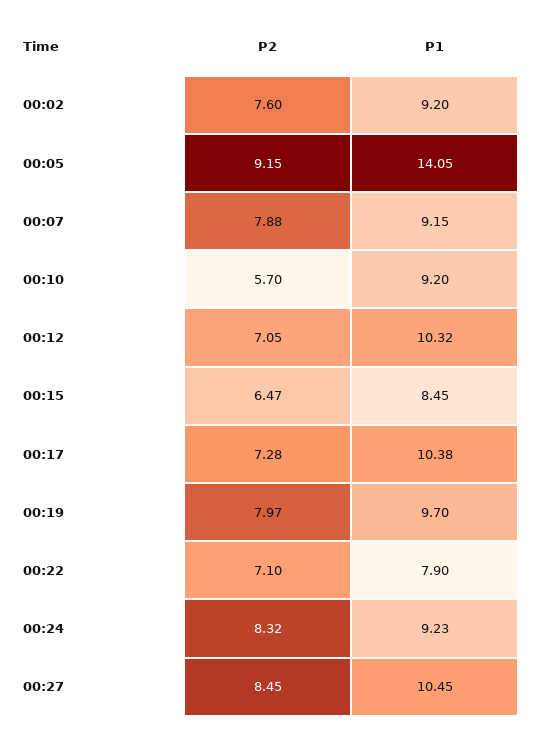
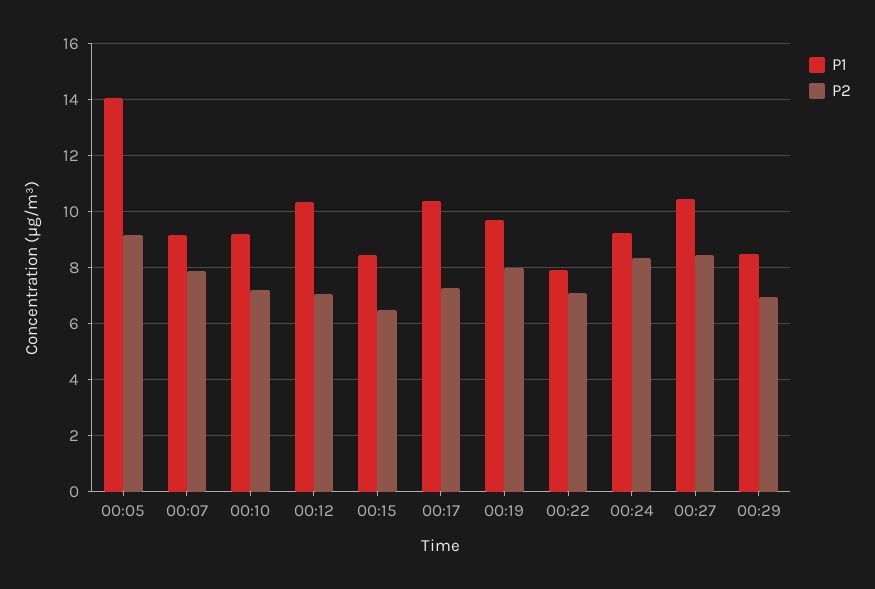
P2, 00:02: 7.6 -> none
P1, 00:02: 9.2 -> none
P2, 00:10: 5.7 -> 7.25
P1, 00:29: none -> 8.5
P2, 00:29: none -> 7

